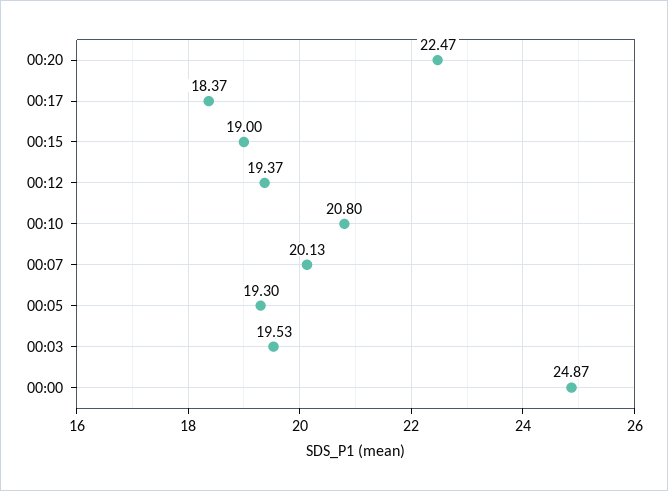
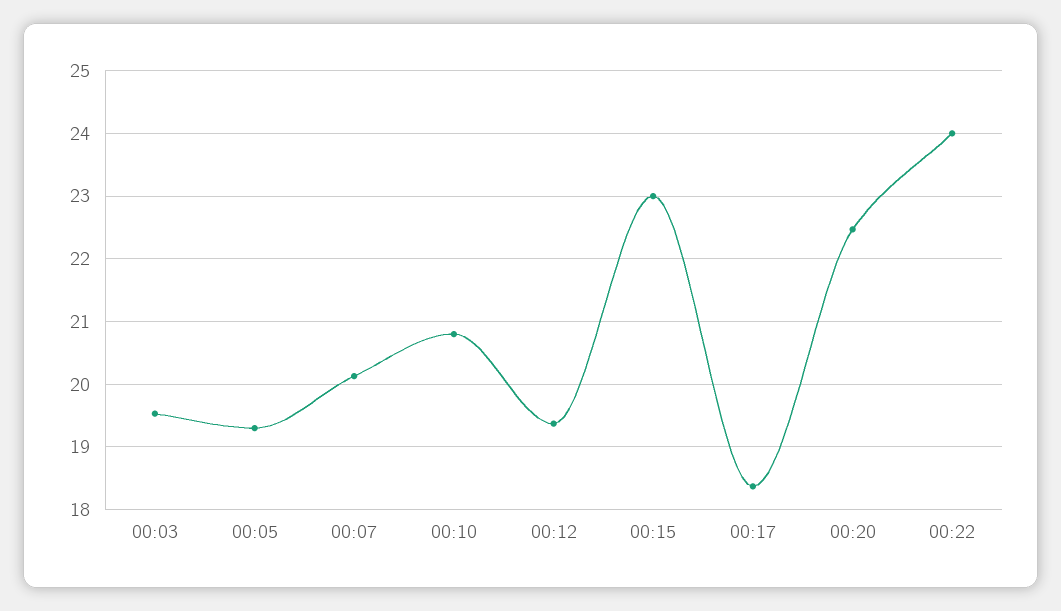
00:15: 19 -> 23
00:00: 24.87 -> none
00:22: none -> 24

